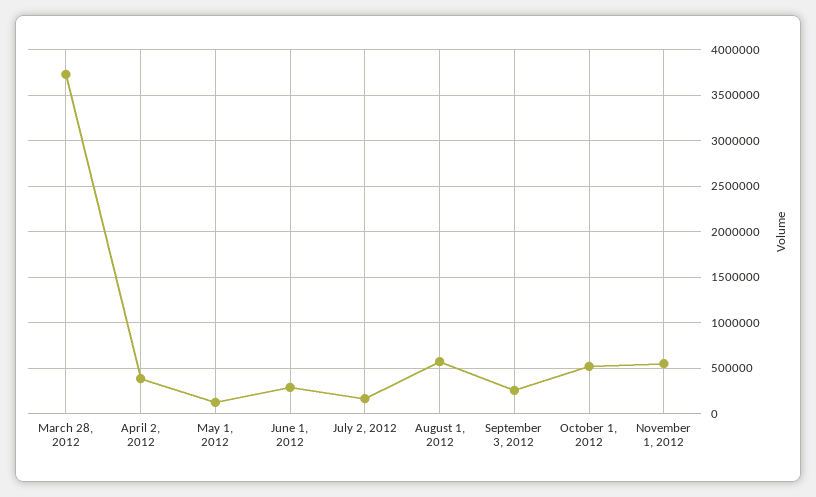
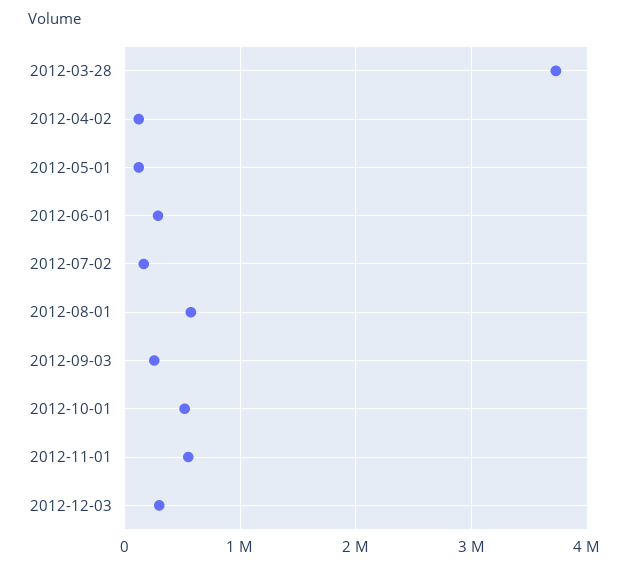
April 2, 2012: 400000 -> 100000
2012-12-03: none -> 300000

